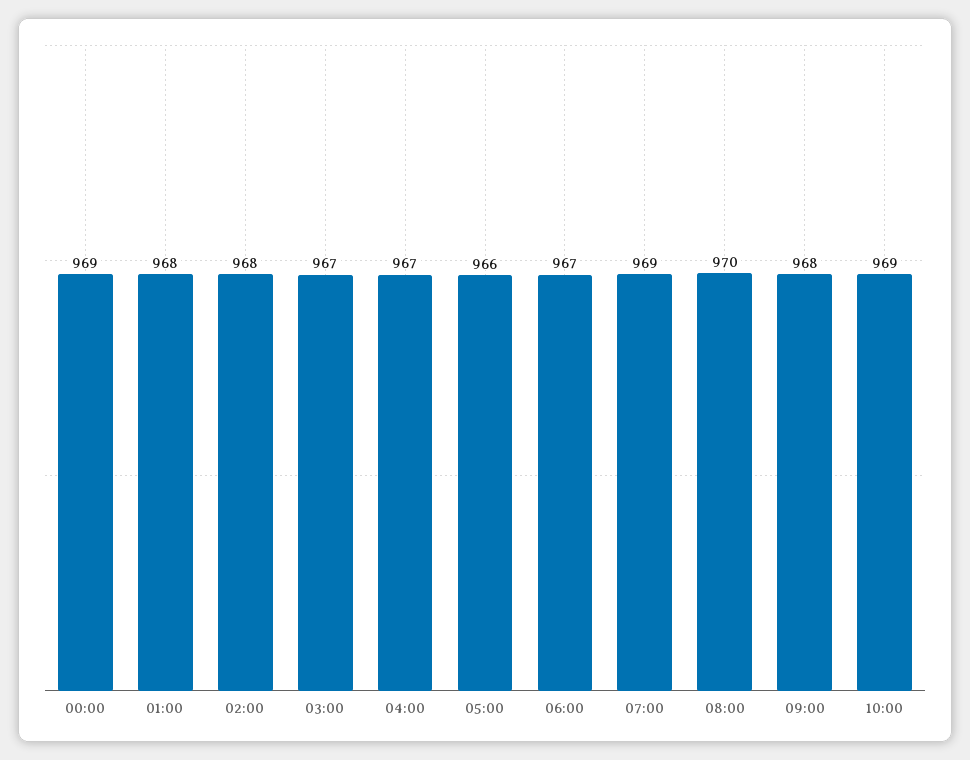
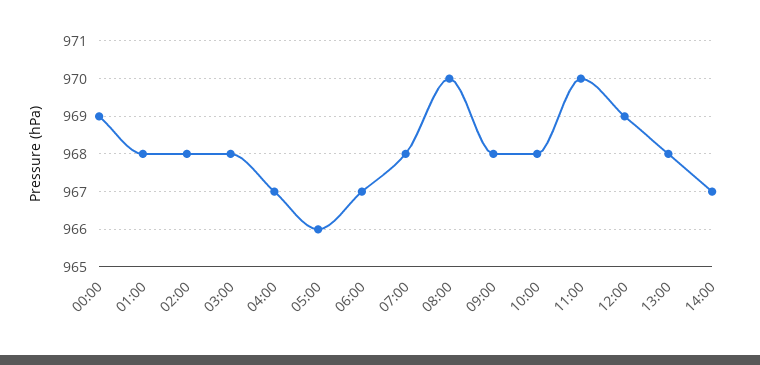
03:00: 967 -> 968
07:00: 969 -> 968
10:00: 969 -> 968
11:00: none -> 970
12:00: none -> 969
13:00: none -> 968
14:00: none -> 967

